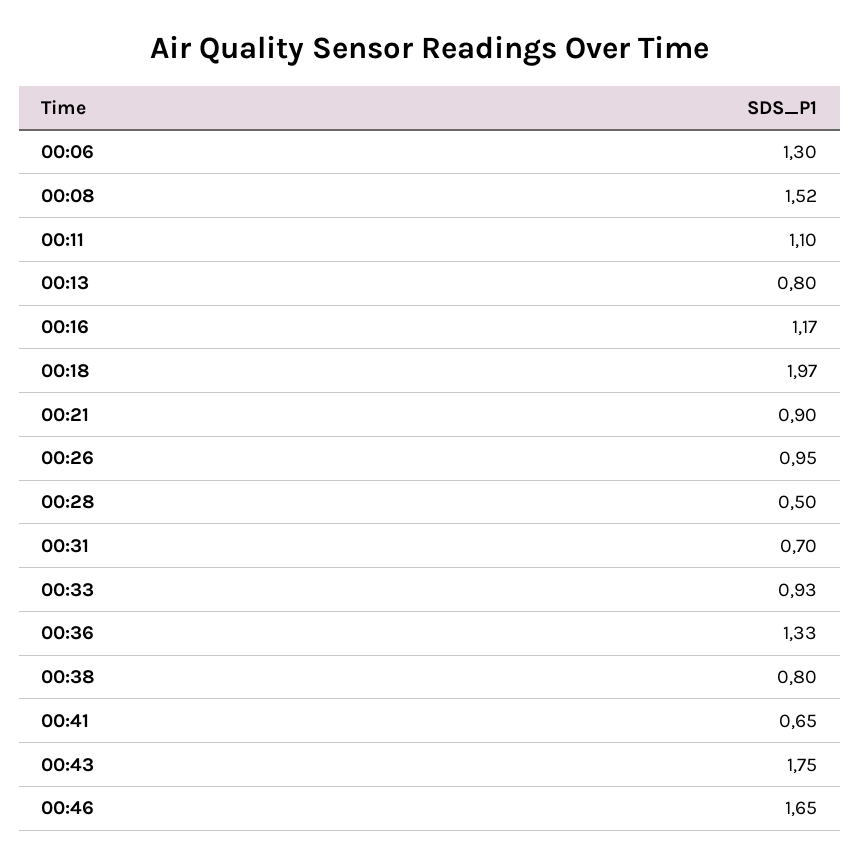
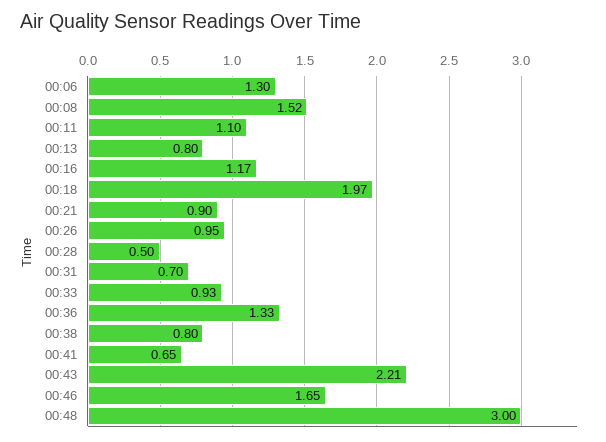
00:43: 1.75 -> 2.21
00:48: none -> 3

